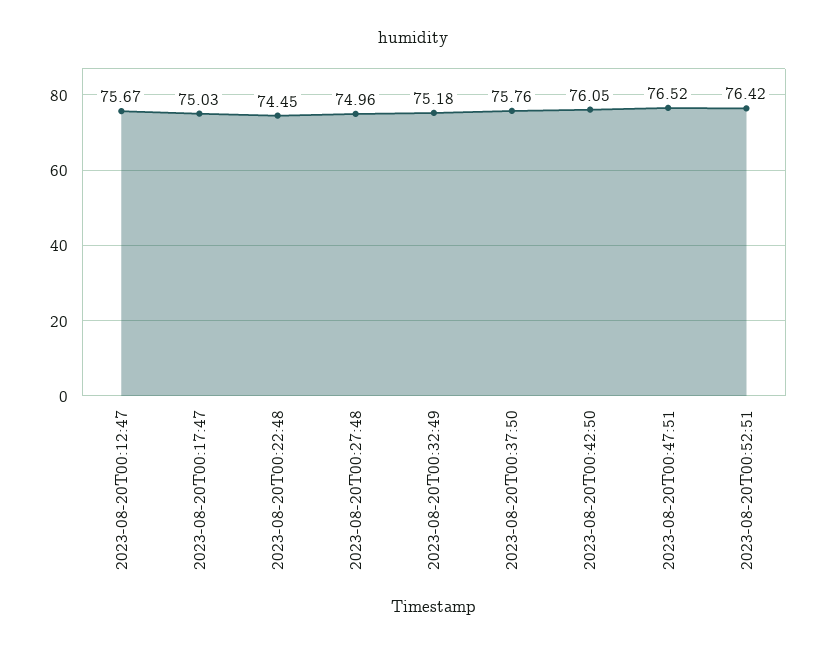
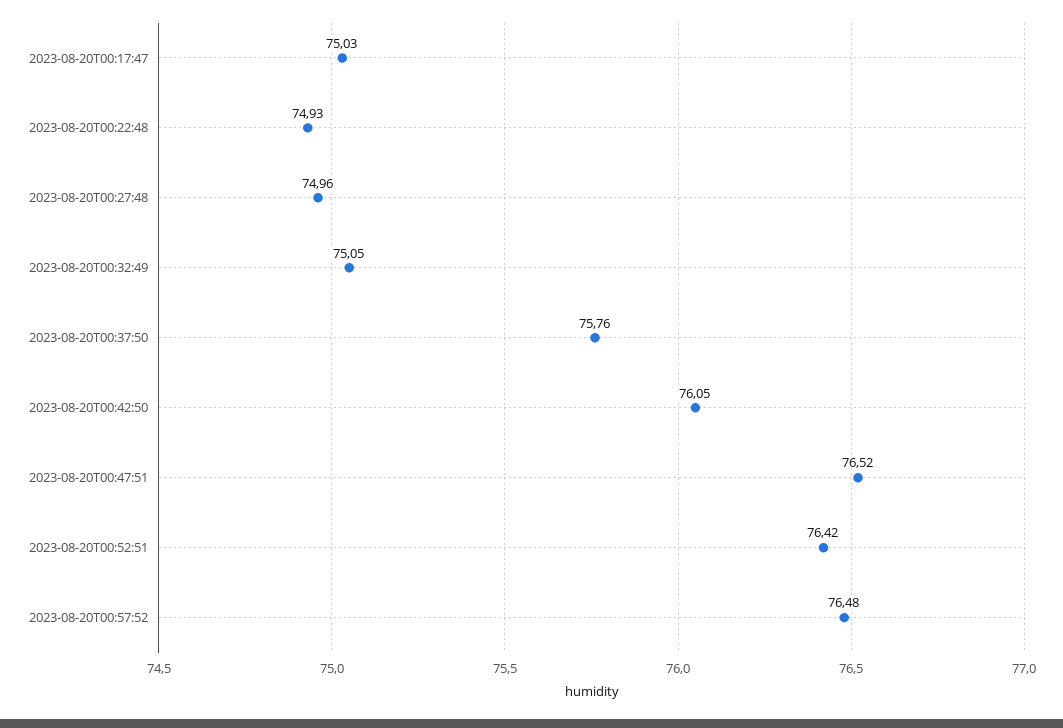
2023-08-20T00:12:47: 75.67 -> none
2023-08-20T00:22:48: 74.45 -> 74.93
2023-08-20T00:32:49: 75.18 -> 75.05
2023-08-20T00:57:52: none -> 76.48

